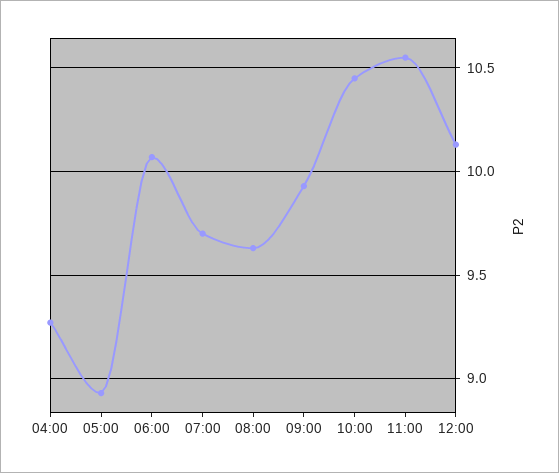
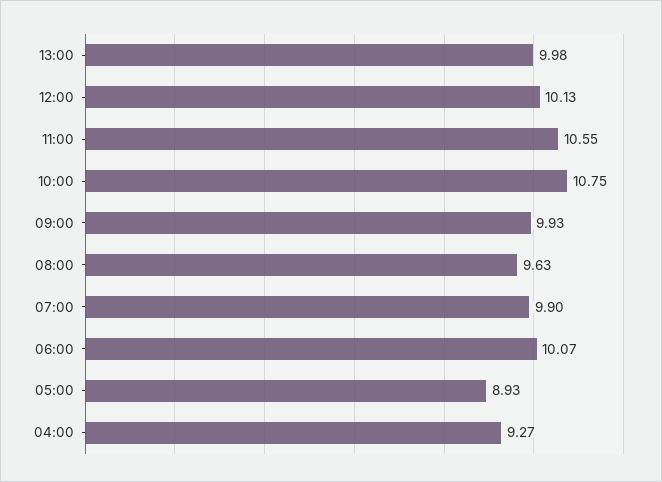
07:00: 9.7 -> 9.9
10:00: 10.45 -> 10.75
13:00: none -> 9.98

